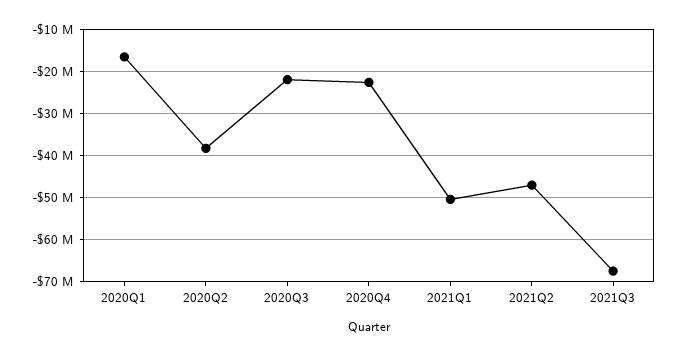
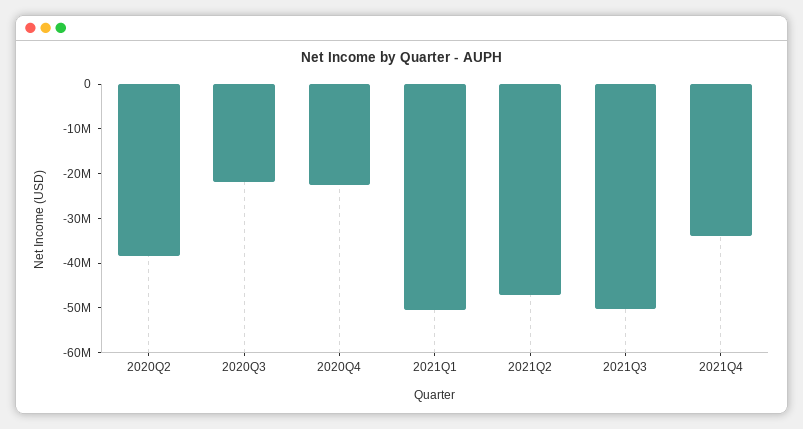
2020Q1: -16000000 -> none
2021Q3: -68000000 -> -50000000
2021Q4: none -> -34000000

